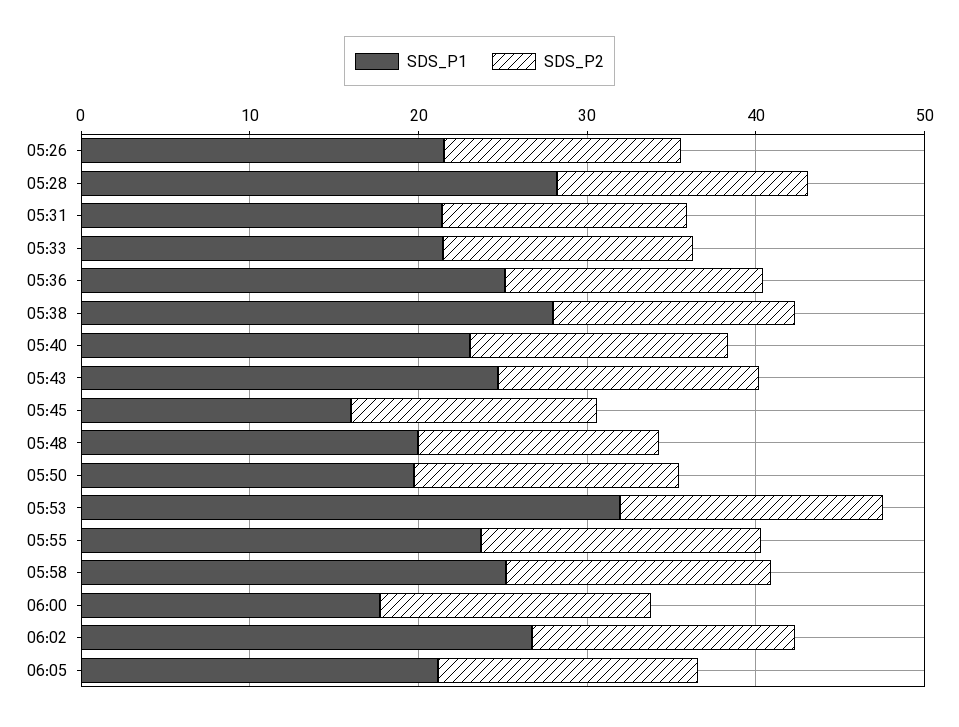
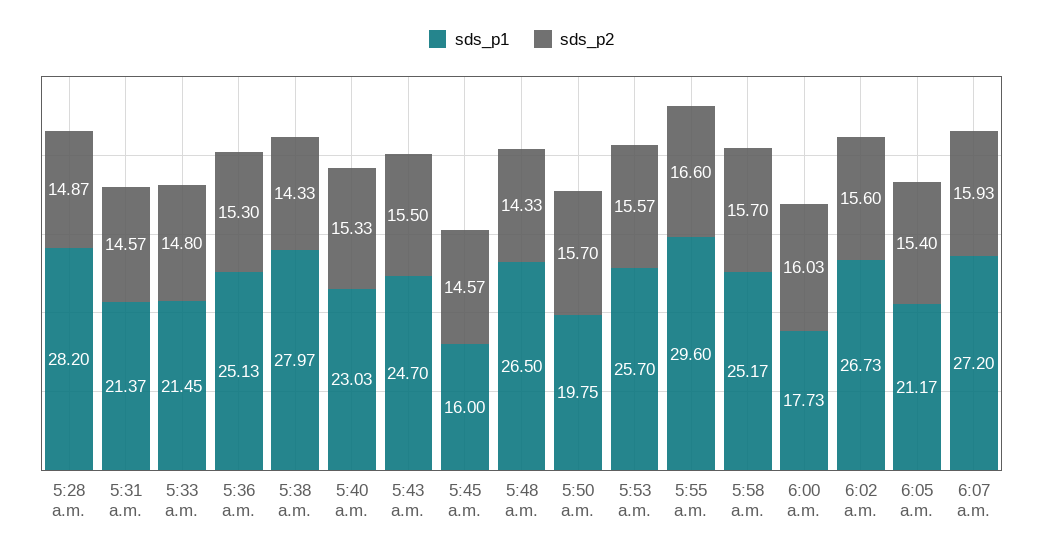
SDS_P1, 05:26: 22 -> none
SDS_P2, 05:26: 14 -> none
SDS_P1, 05:48: 20 -> 26.5
SDS_P1, 05:53: 32 -> 25.7
SDS_P1, 05:55: 24 -> 29.6
SDS_P1, 6:07 a.m.: none -> 27.2
SDS_P2, 6:07 a.m.: none -> 15.93

